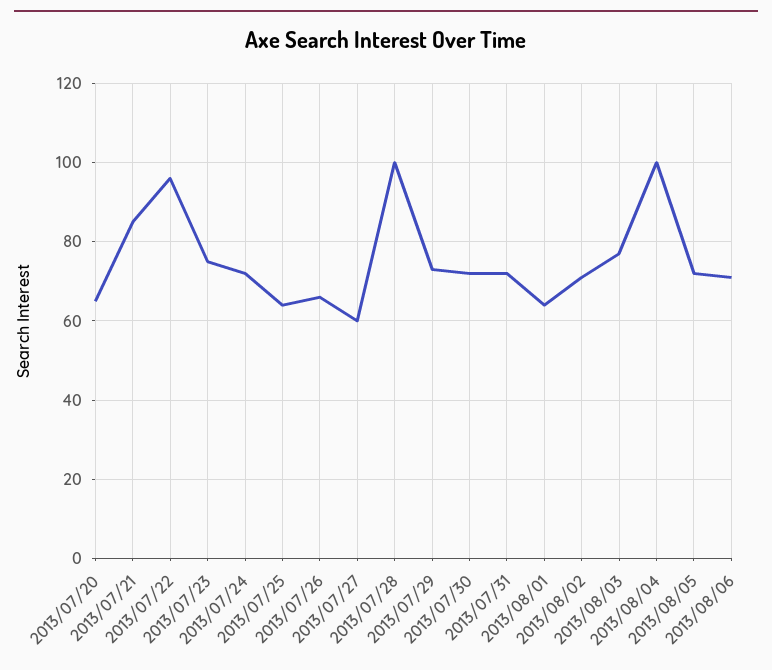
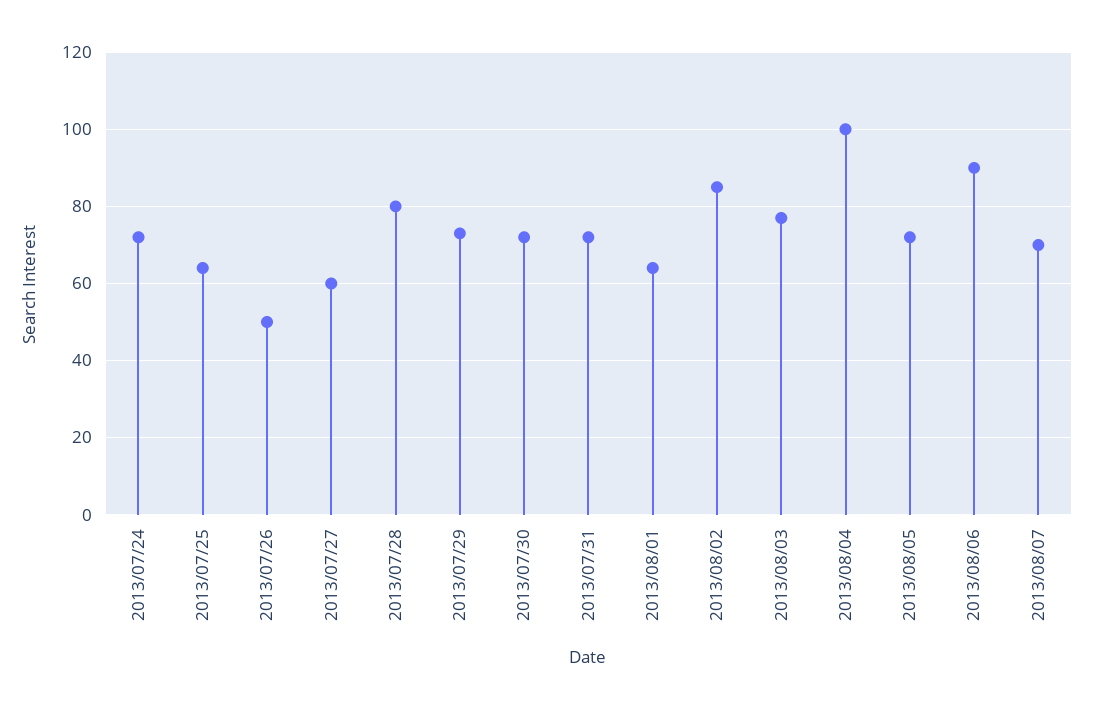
2013/07/20: 65 -> none
2013/07/21: 85 -> none
2013/07/22: 95 -> none
2013/07/23: 75 -> none
2013/07/26: 65 -> 50
2013/07/28: 100 -> 80
2013/08/02: 70 -> 85
2013/08/06: 70 -> 90
2013/08/07: none -> 70

